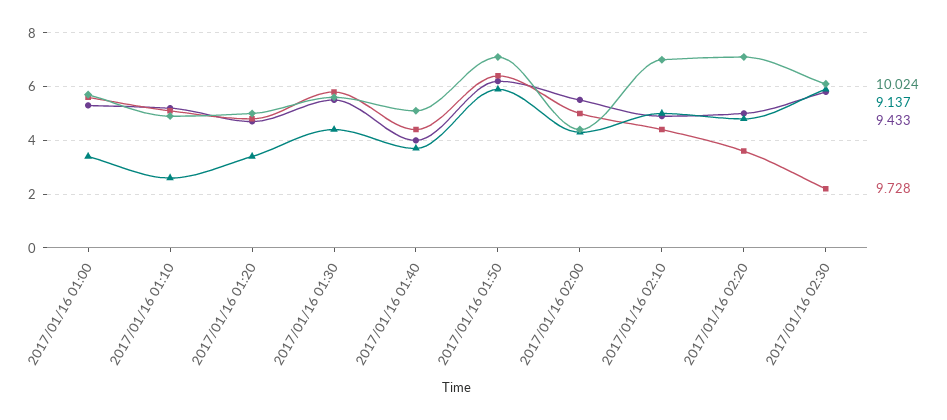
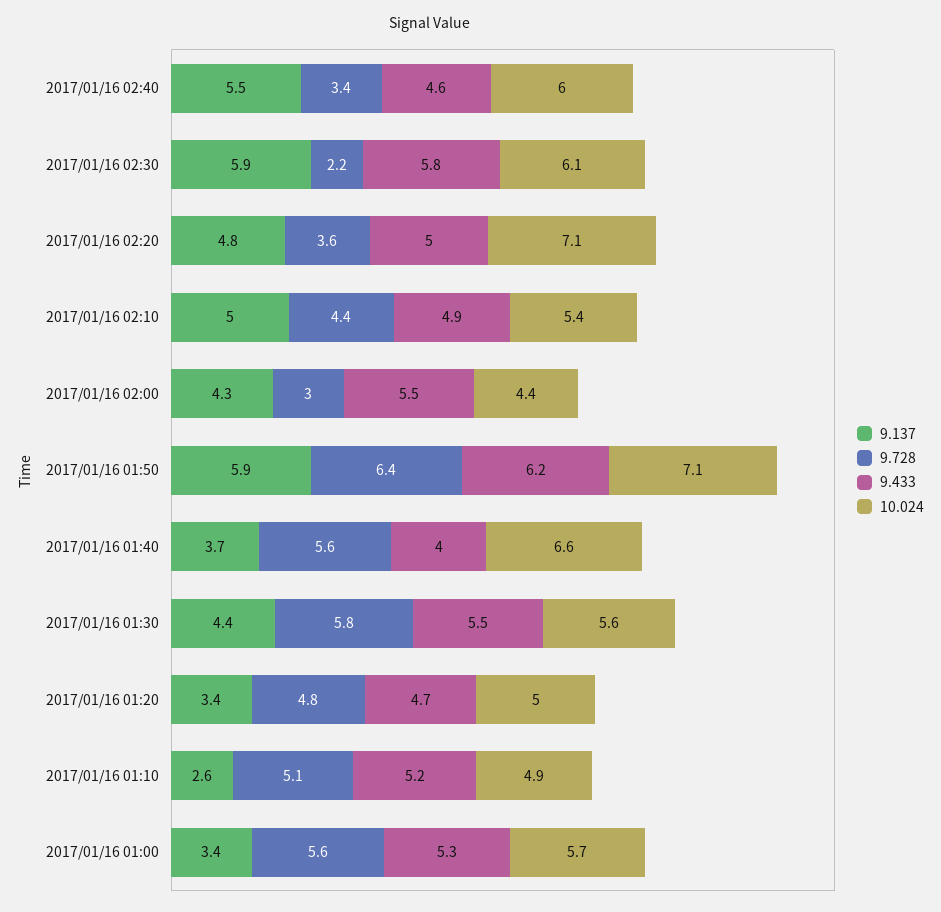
10.024, 2017/01/16 01:40: 5 -> 6.6
9.728, 2017/01/16 01:40: 4.5 -> 5.6
9.728, 2017/01/16 02:00: 5 -> 3
10.024, 2017/01/16 02:10: 7 -> 5.4
9.137, 2017/01/16 02:40: none -> 5.5
9.728, 2017/01/16 02:40: none -> 3.4
9.433, 2017/01/16 02:40: none -> 4.6
10.024, 2017/01/16 02:40: none -> 6

